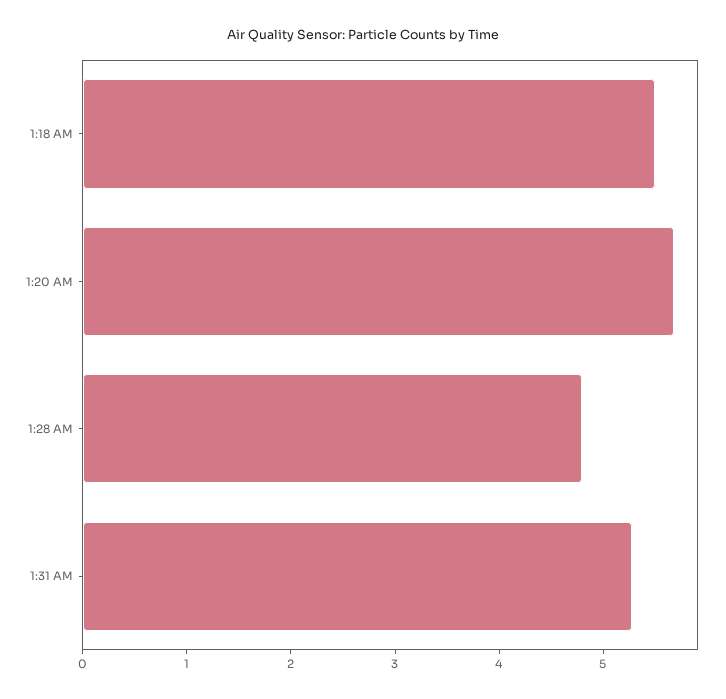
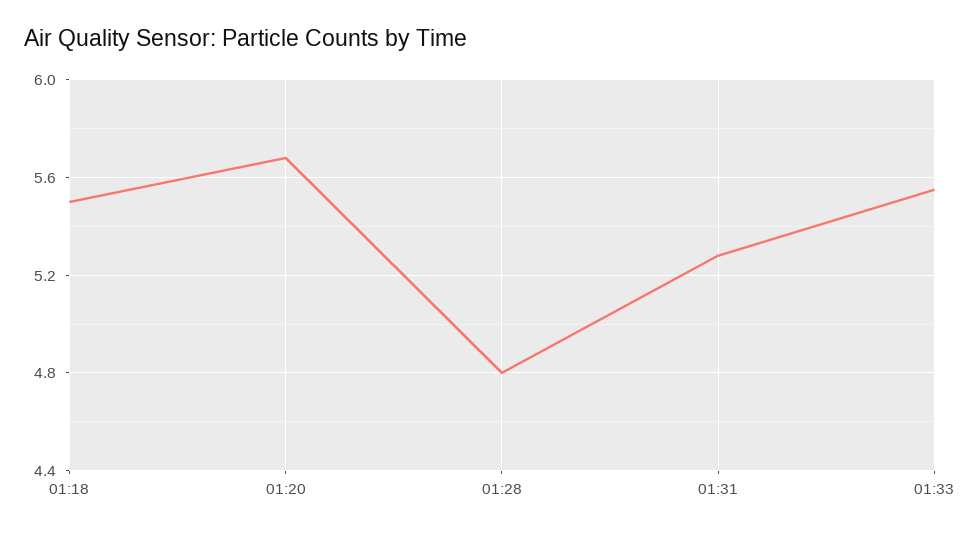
01:33: none -> 5.55

